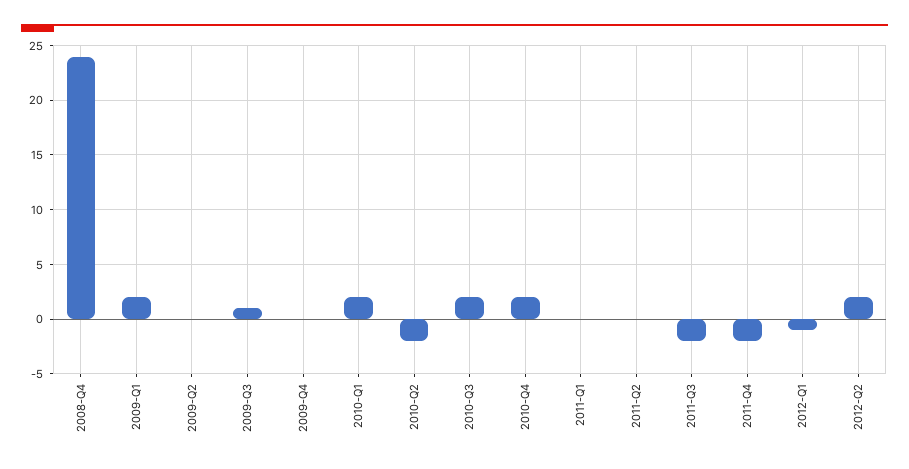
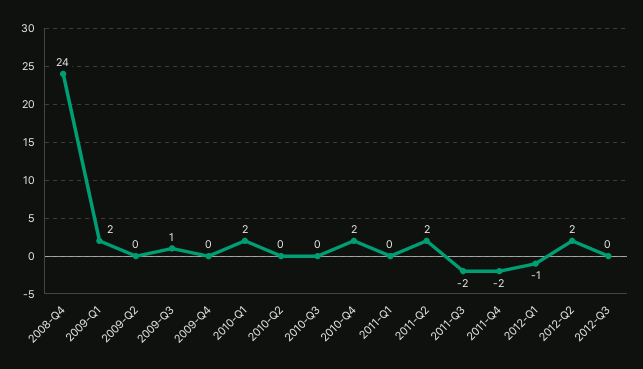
2010-Q2: -2 -> 0
2010-Q3: 2 -> 0
2011-Q2: 0 -> 2
2012-Q3: none -> 0

